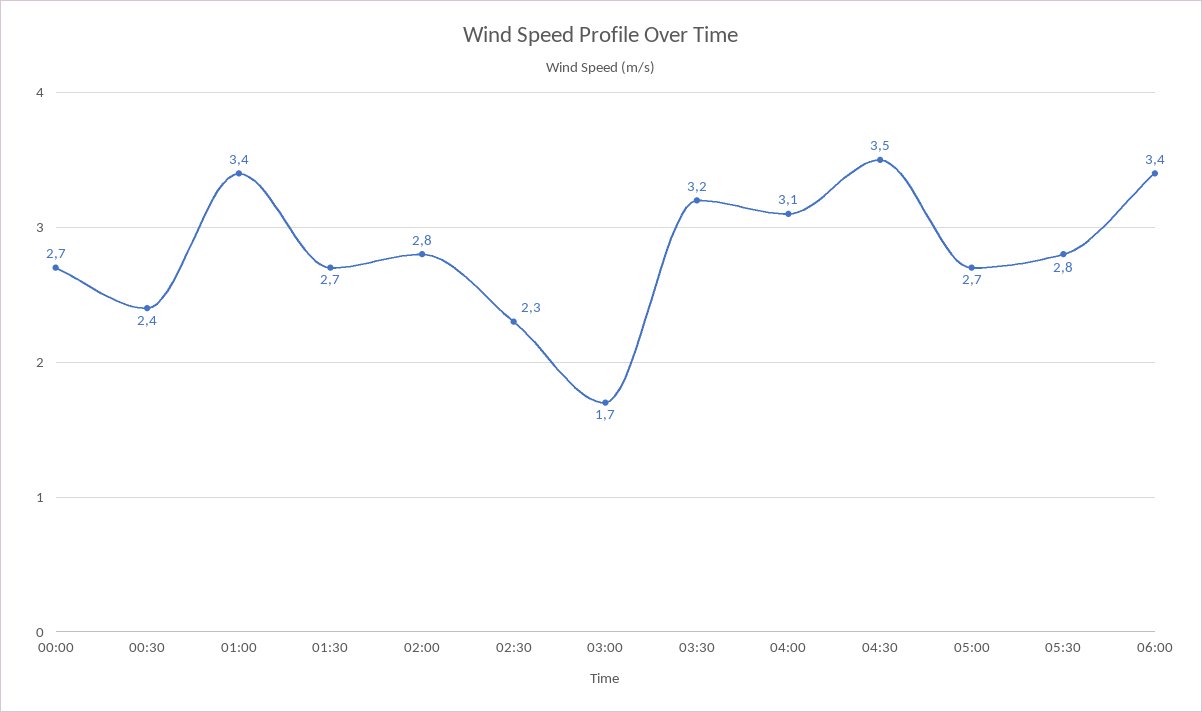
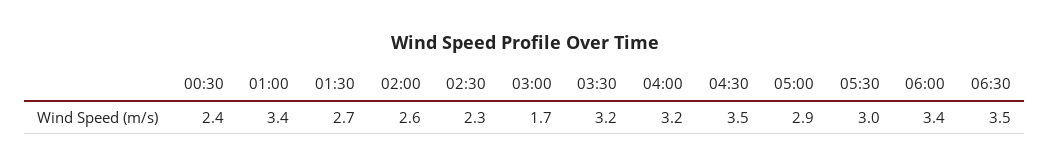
00:00: 2.7 -> none
02:00: 2.8 -> 2.6
04:00: 3.1 -> 3.2
05:00: 2.7 -> 2.9
05:30: 2.8 -> 3
06:30: none -> 3.5

